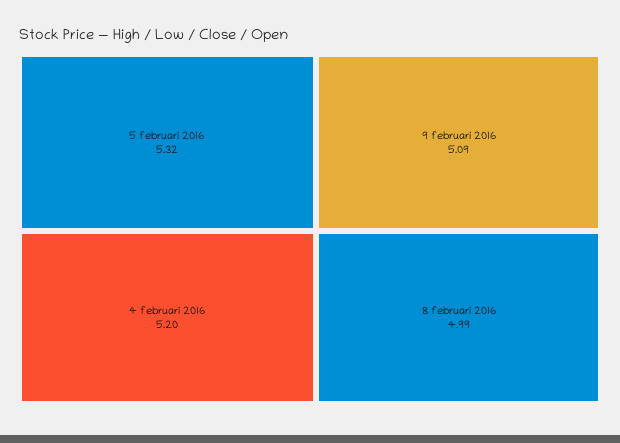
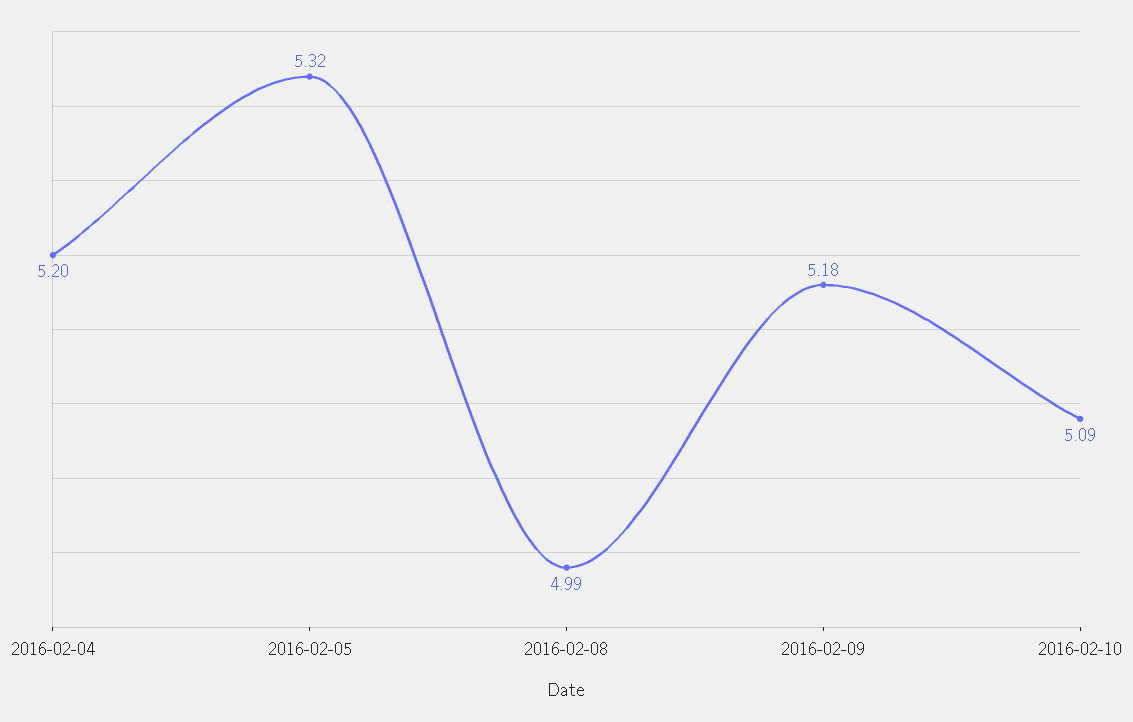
9 februari 2016: 5.09 -> 5.18
2016-02-10: none -> 5.09

